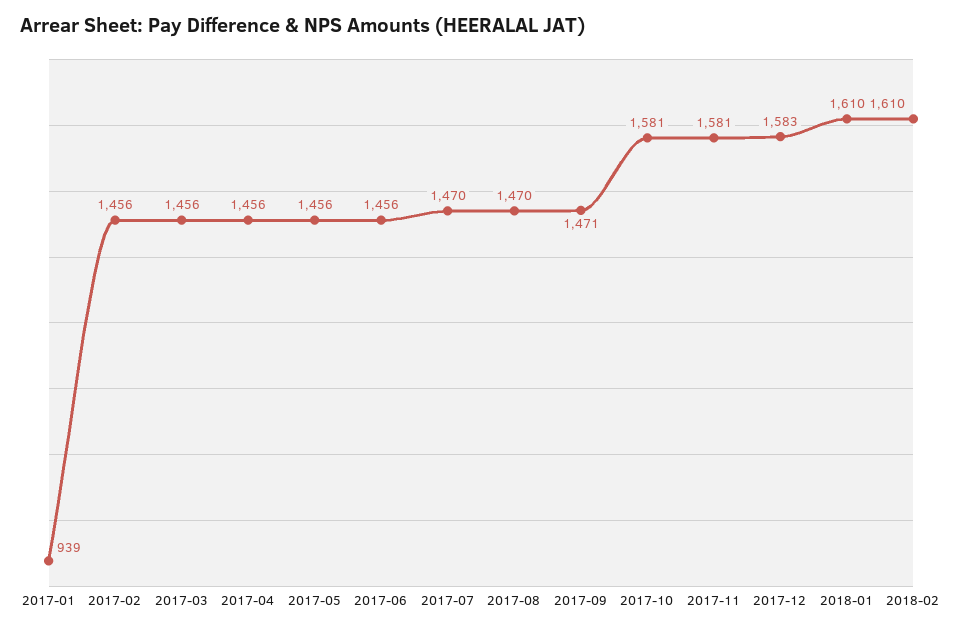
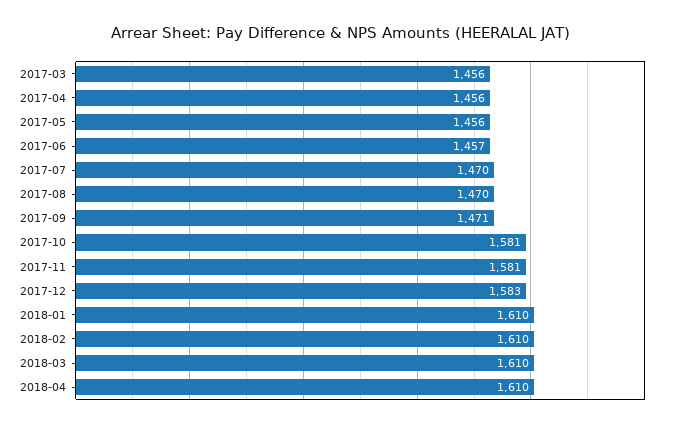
2017-01: 939 -> none
2017-02: 1456 -> none
2017-06: 1456 -> 1457
2018-03: none -> 1610
2018-04: none -> 1610

